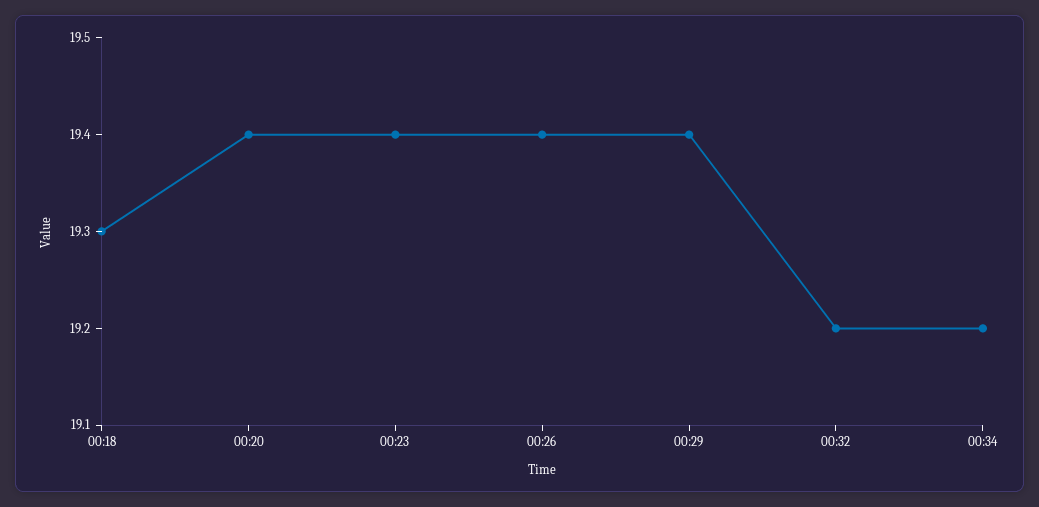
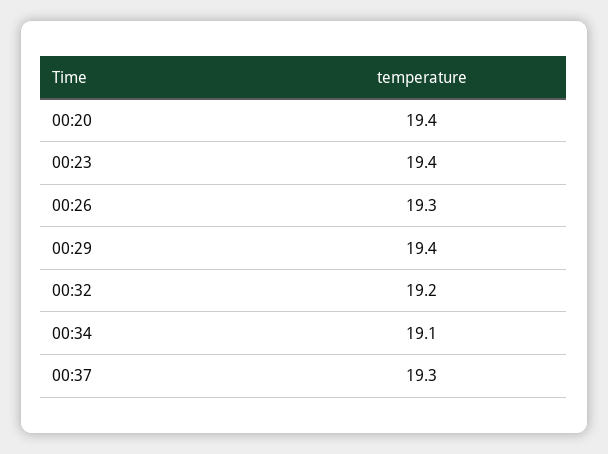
00:18: 19.3 -> none
00:26: 19.4 -> 19.3
00:34: 19.2 -> 19.1
00:37: none -> 19.3

